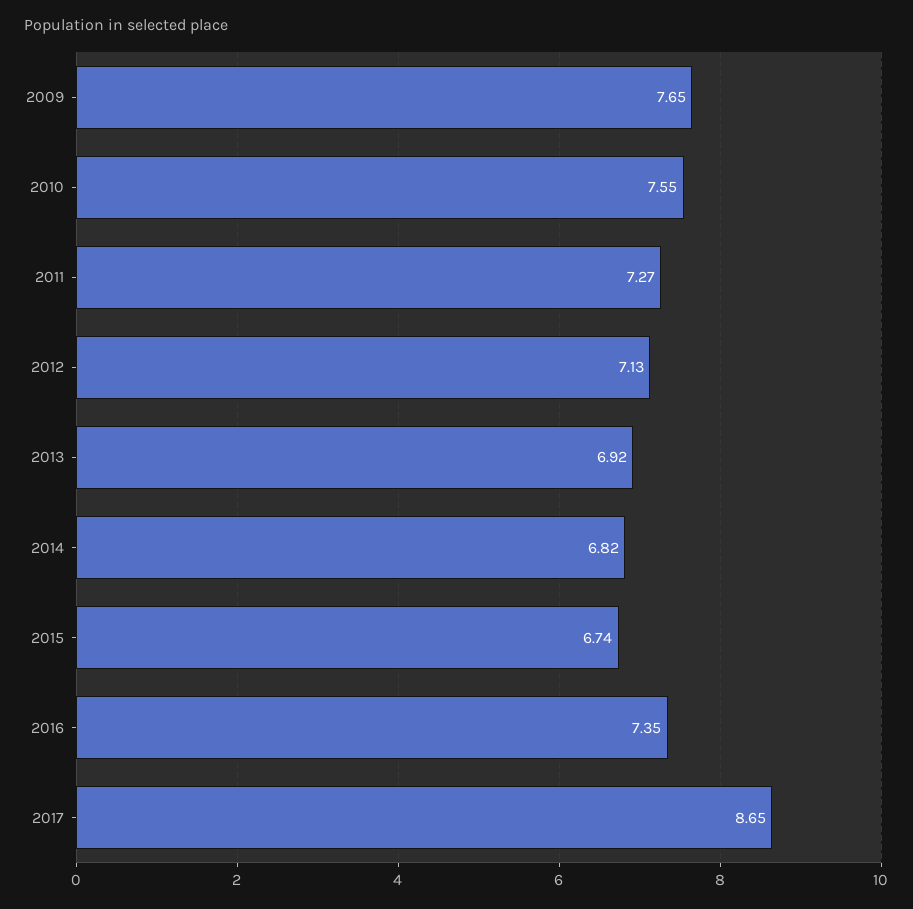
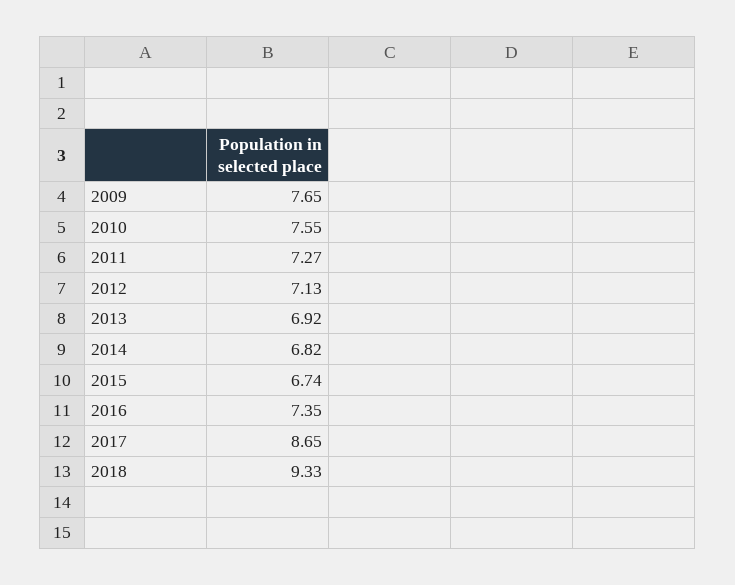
2018: none -> 9.33

